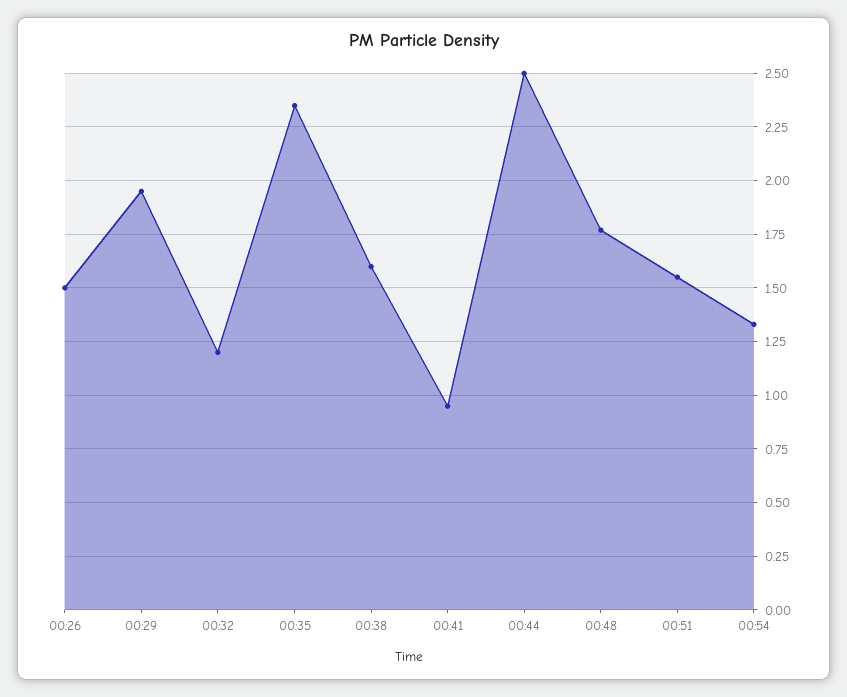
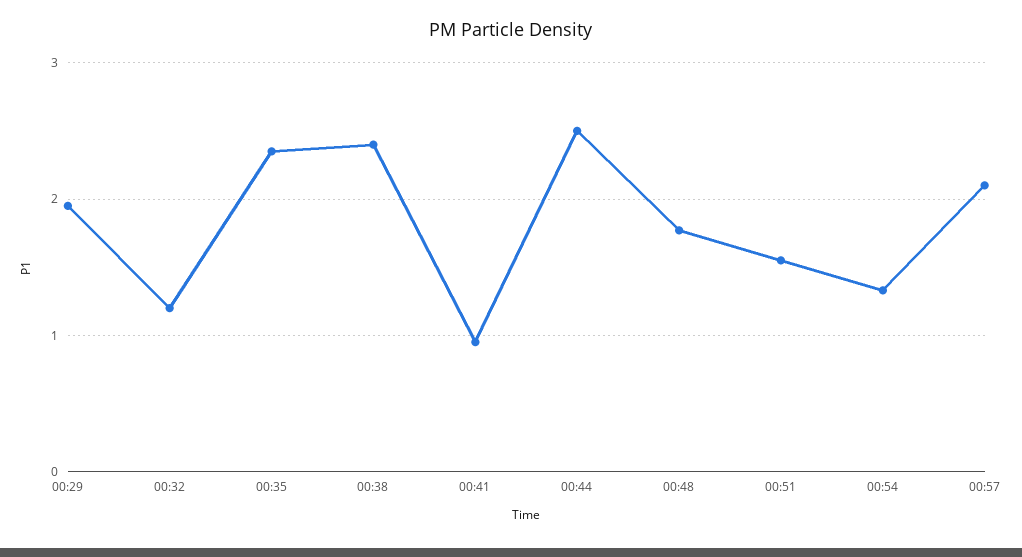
00:26: 1.5 -> none
00:38: 1.6 -> 2.4
00:57: none -> 2.1

